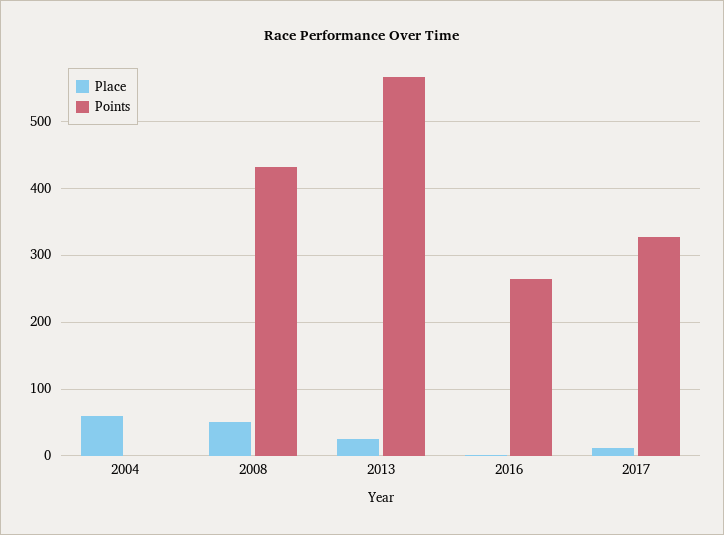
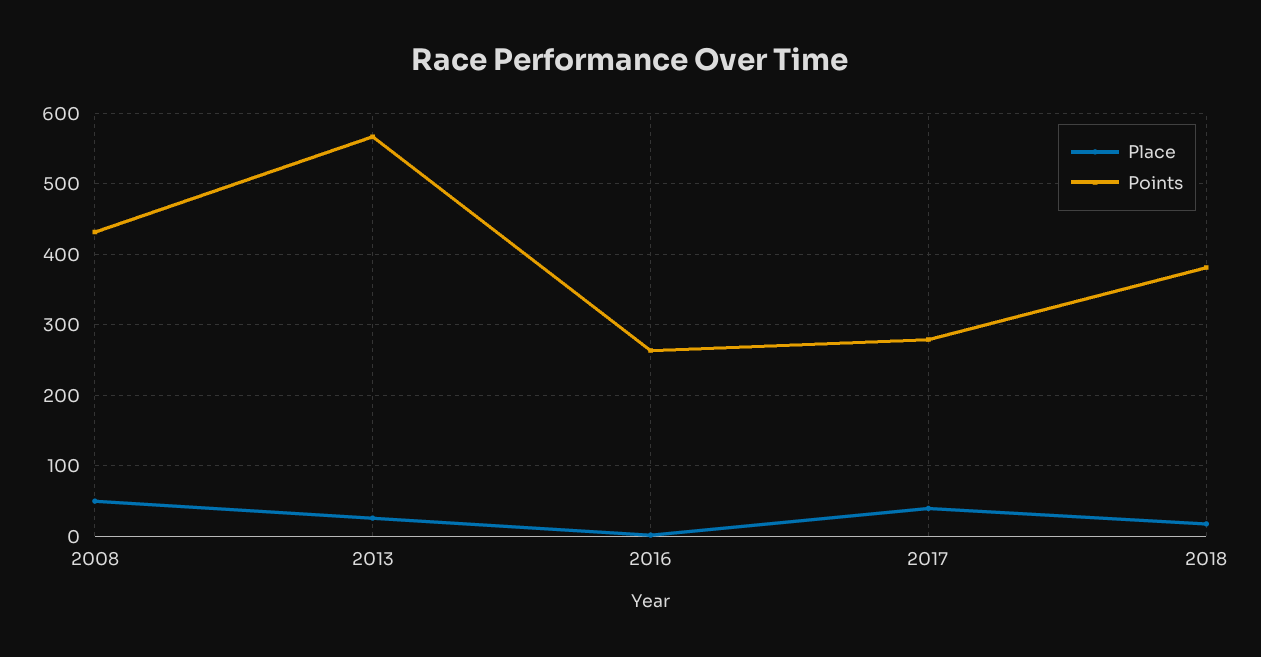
Place, 2004: 60 -> none
Points, 2004: 0 -> none
Place, 2017: 10 -> 40
Points, 2017: 330 -> 280
Place, 2018: none -> 20
Points, 2018: none -> 380

